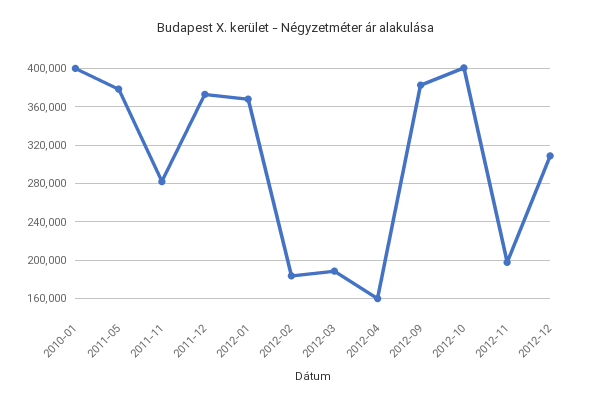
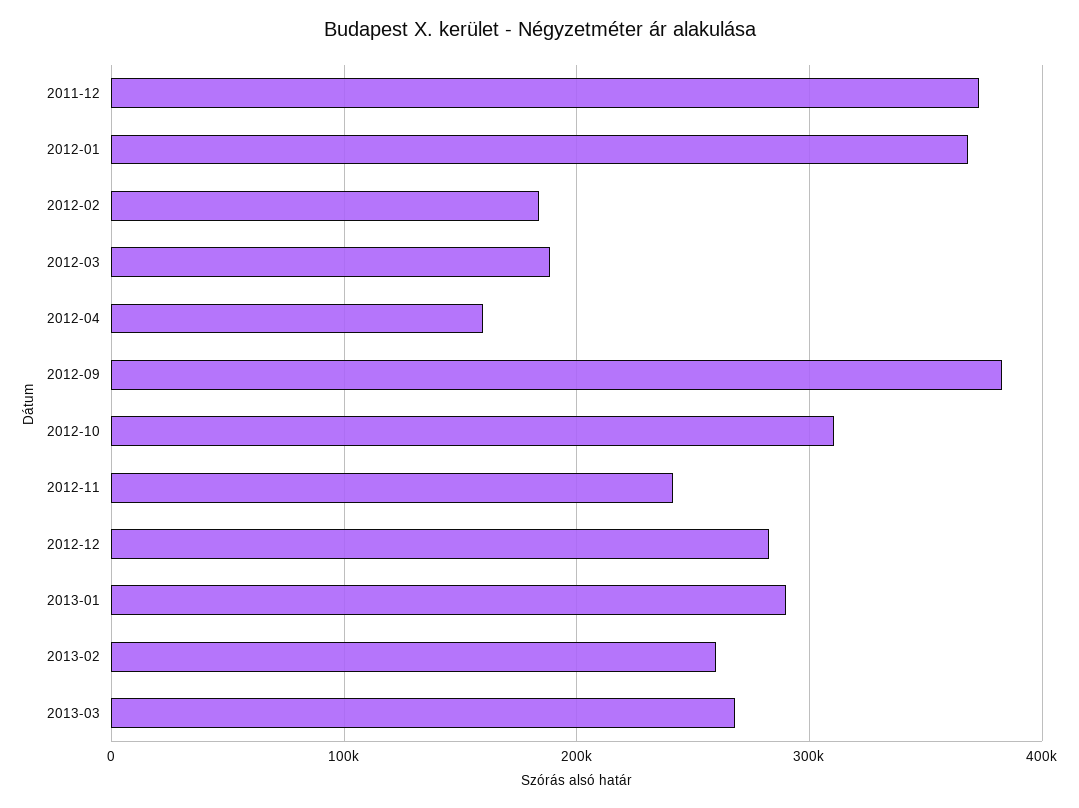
2010-01: 400000 -> none
2011-05: 380000 -> none
2011-11: 280000 -> none
2012-10: 400000 -> 310000
2012-11: 200000 -> 240000
2012-12: 310000 -> 280000
2013-01: none -> 290000
2013-02: none -> 260000
2013-03: none -> 270000

